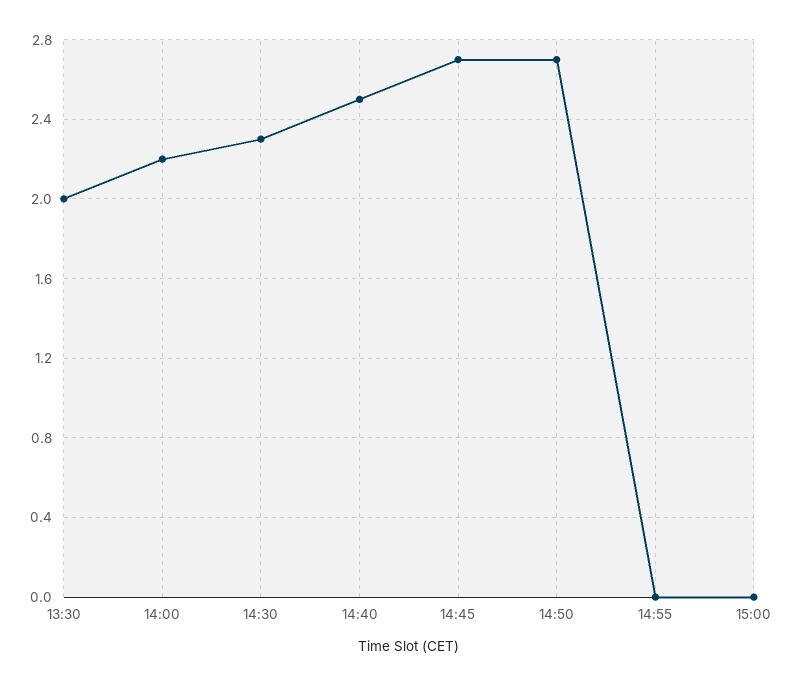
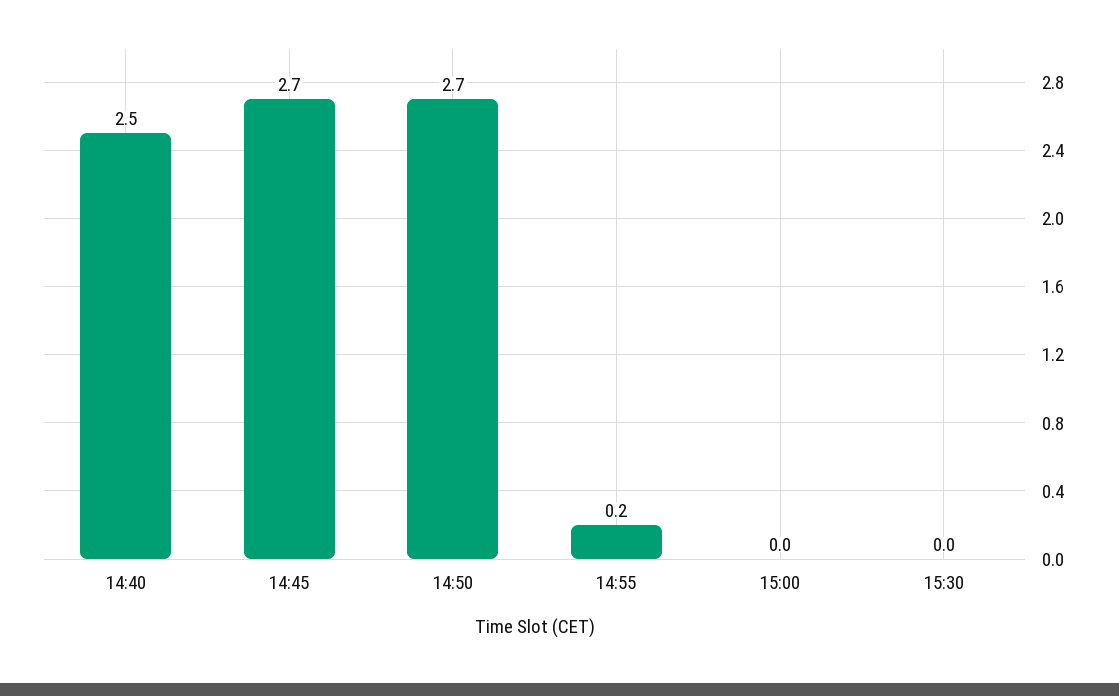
13:30: 2 -> none
14:00: 2.2 -> none
14:30: 2.3 -> none
14:55: 0 -> 0.2
15:30: none -> 0

